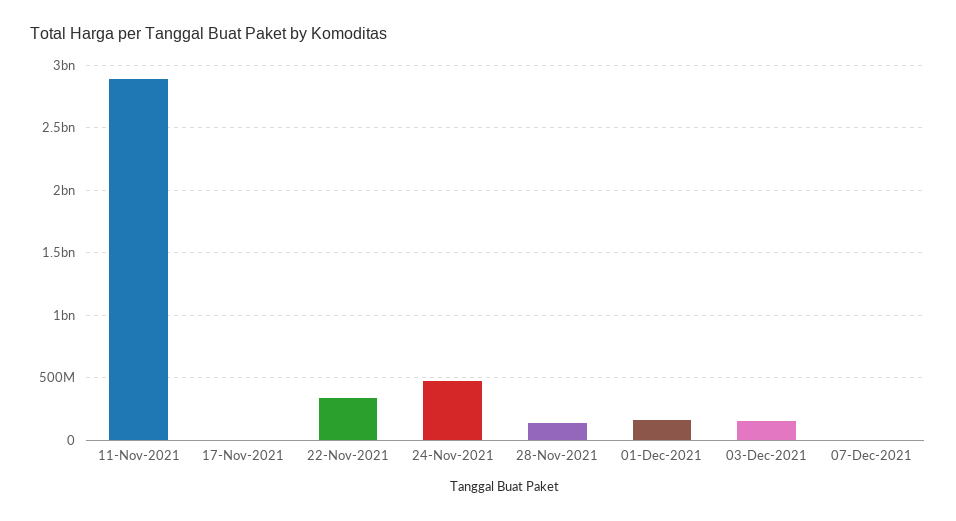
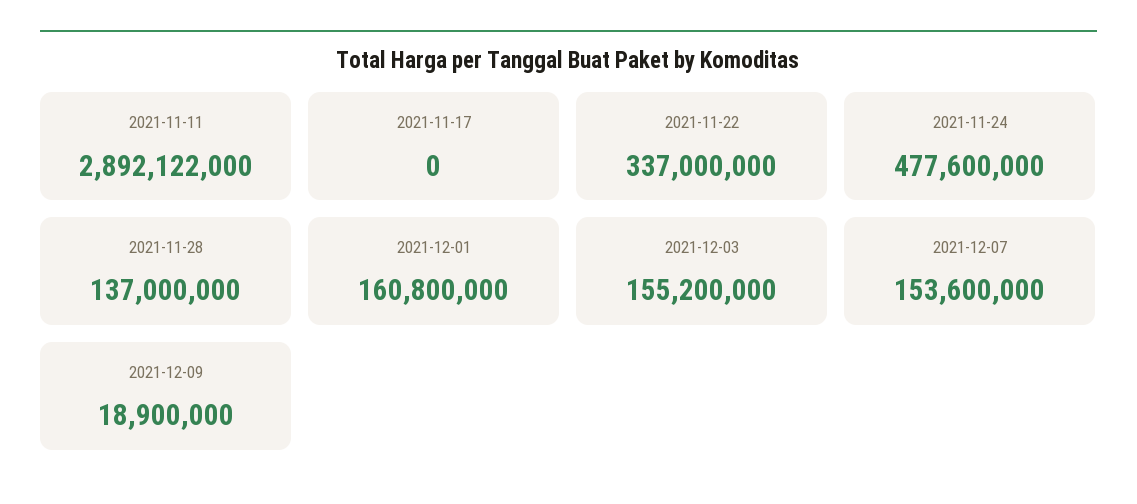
07-Dec-2021: 0 -> 153600000
2021-12-09: none -> 18900000

